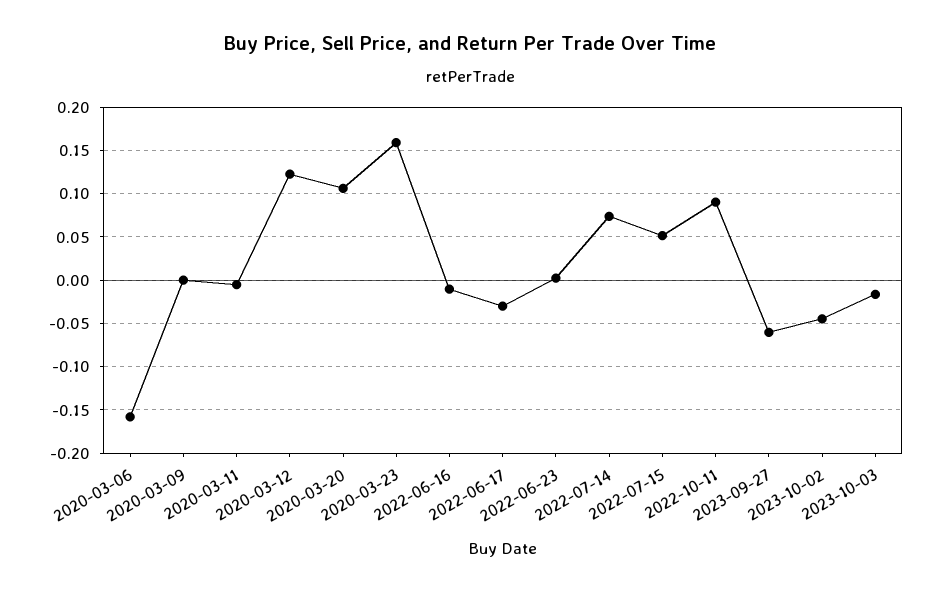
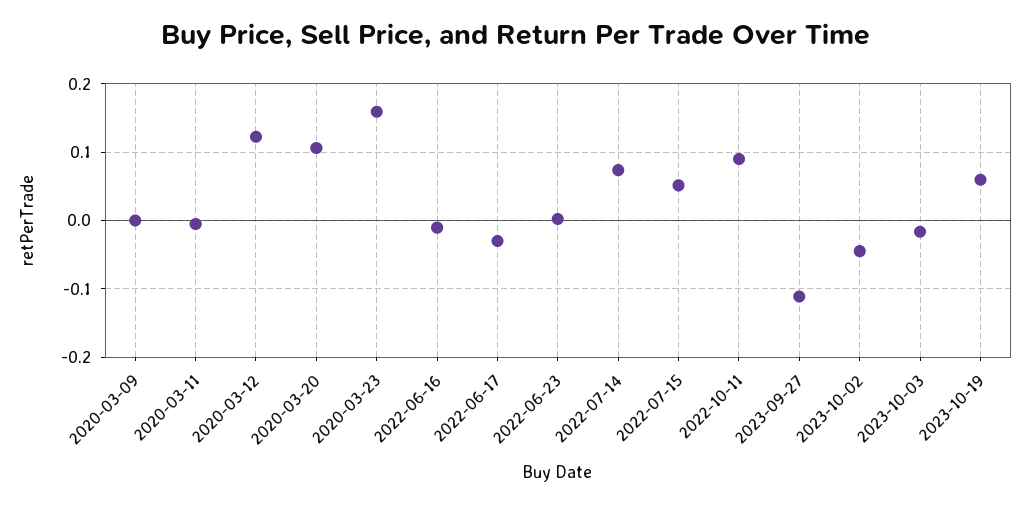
2020-03-06: -0.16 -> none
2023-09-27: -0.06 -> -0.11
2023-10-19: none -> 0.06

